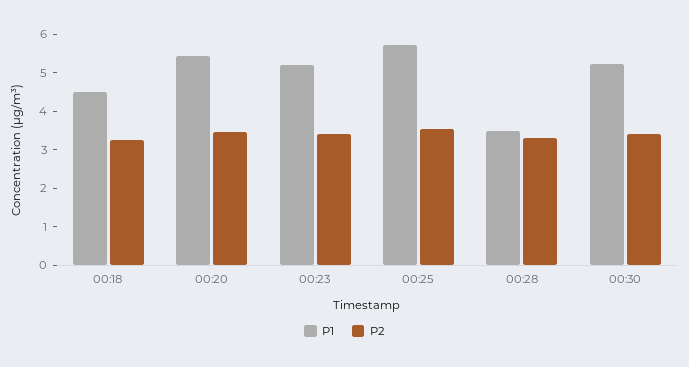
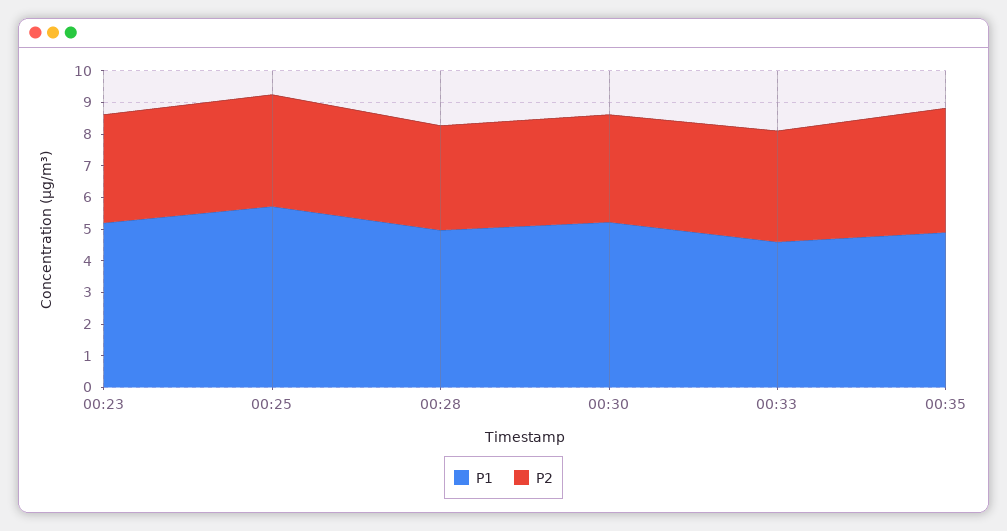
P1, 00:18: 4.5 -> none
P2, 00:18: 3.25 -> none
P1, 00:20: 5.5 -> none
P2, 00:20: 3.5 -> none
P1, 00:28: 3.5 -> 5
P1, 00:33: none -> 4.5
P2, 00:33: none -> 3.5
P1, 00:35: none -> 5
P2, 00:35: none -> 4

